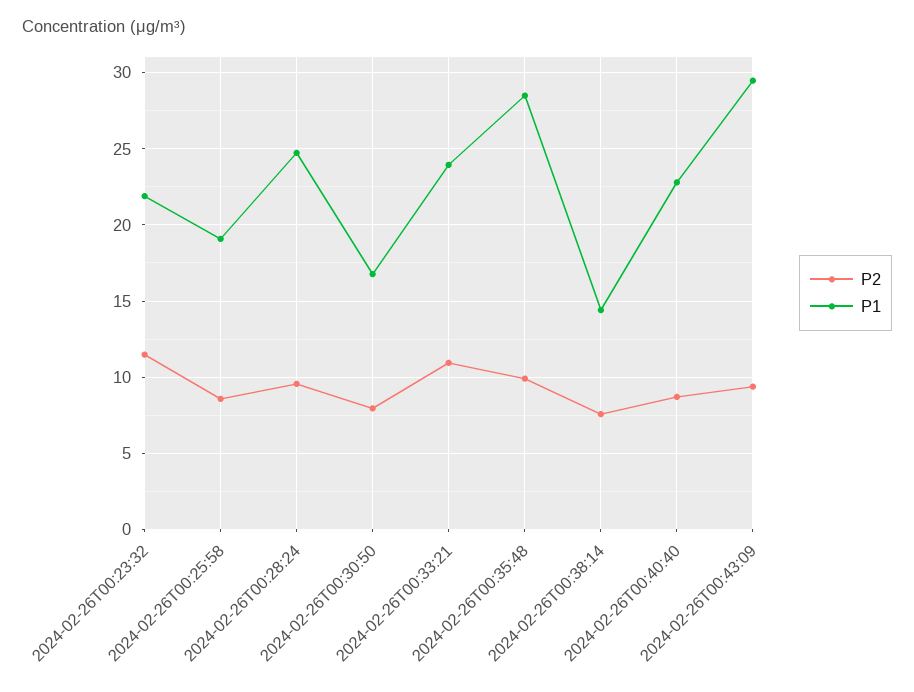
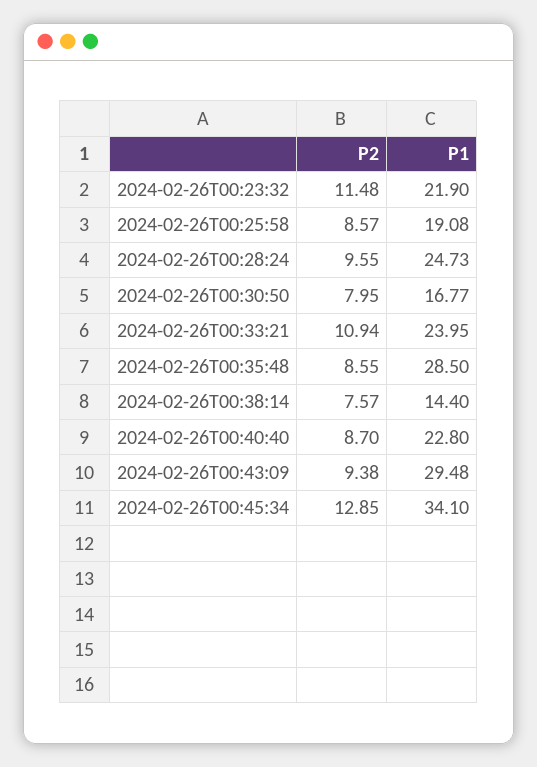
P2, 2024-02-26T00:35:48: 10 -> 8.55
P2, 2024-02-26T00:45:34: none -> 12.85
P1, 2024-02-26T00:45:34: none -> 34.1

